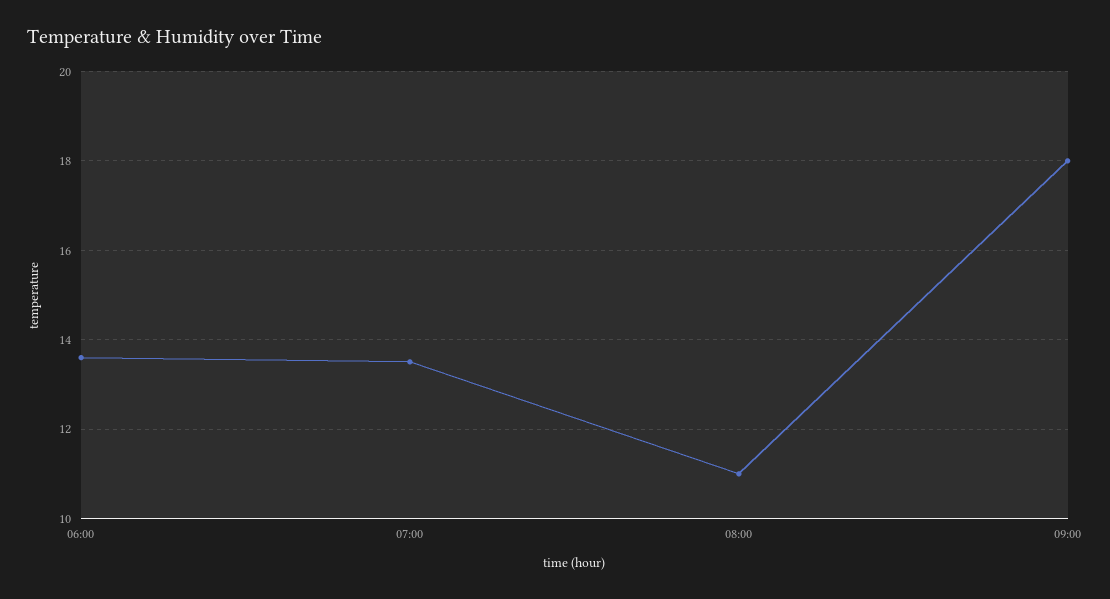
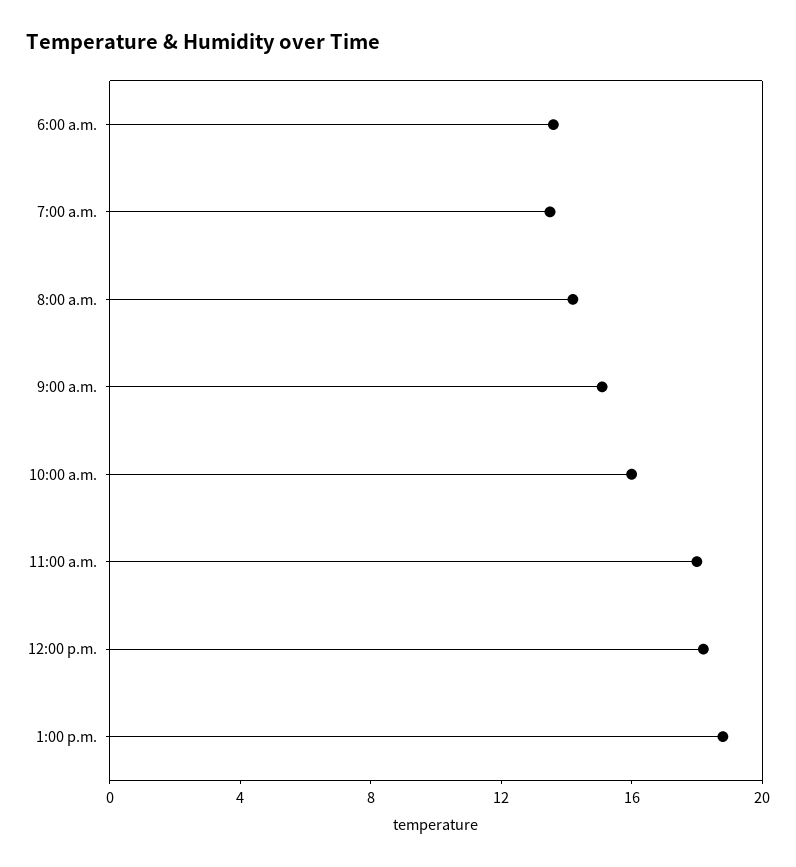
08:00: 11 -> 14
09:00: 18 -> 15
10:00 a.m.: none -> 16
11:00 a.m.: none -> 18
12:00 p.m.: none -> 18
1:00 p.m.: none -> 19

